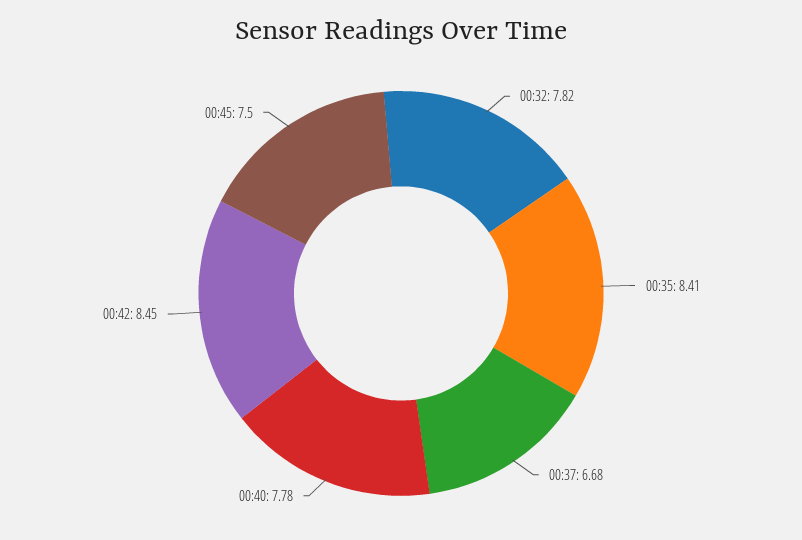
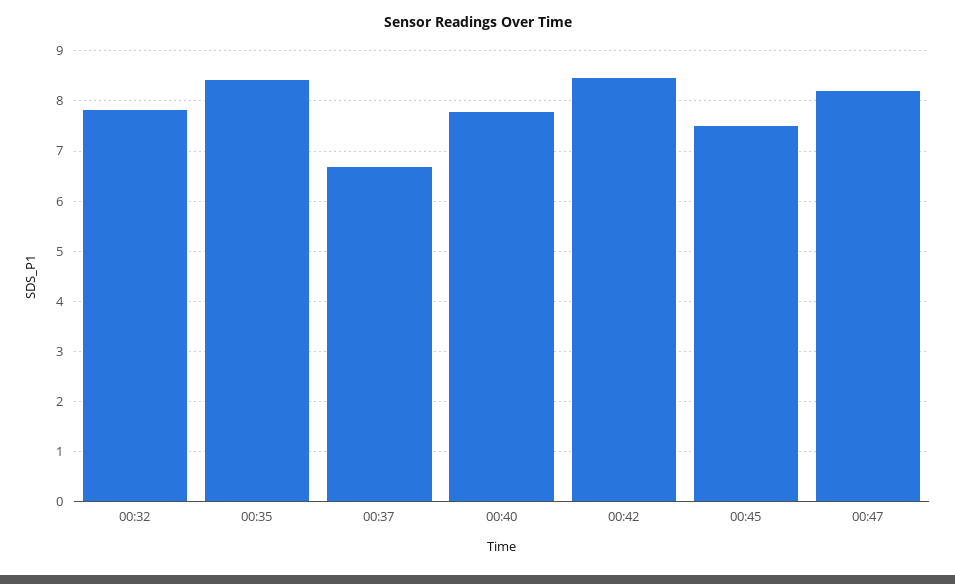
00:47: none -> 8.2

